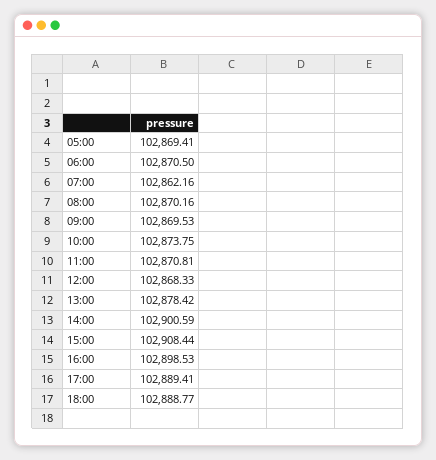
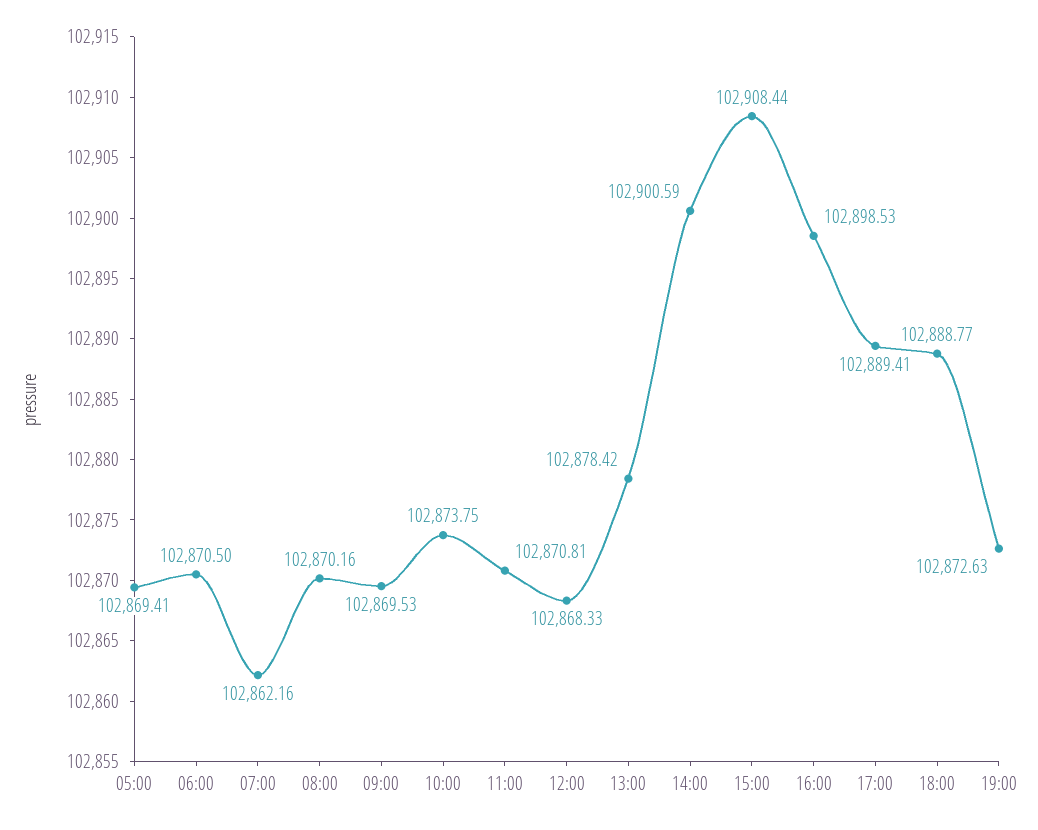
19:00: none -> 102872.63

